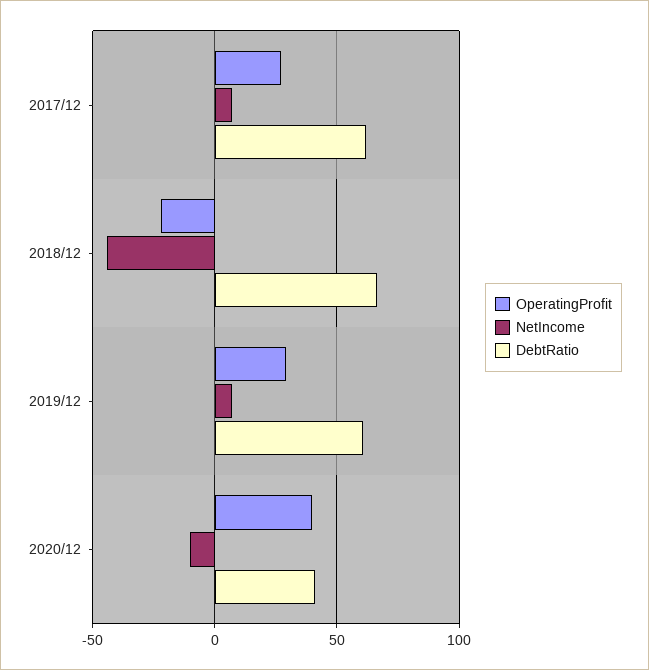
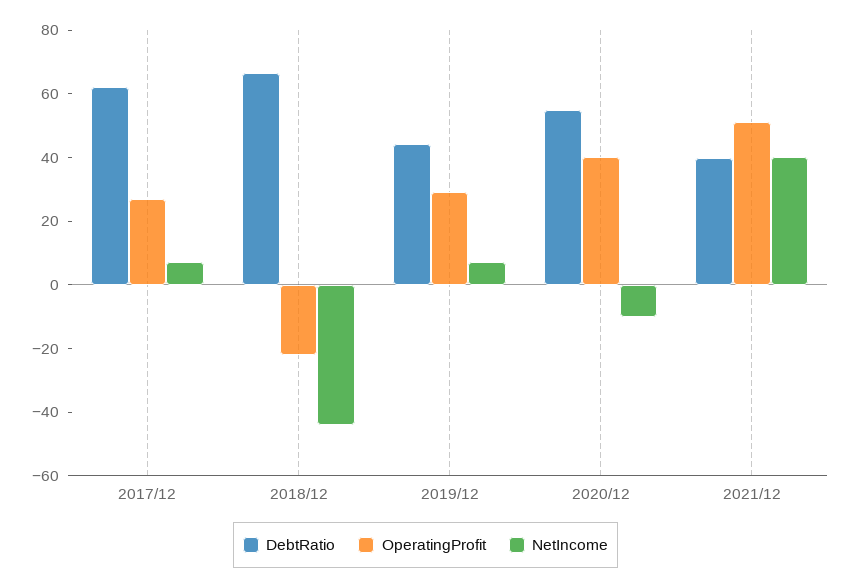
DebtRatio, 2019/12: 60 -> 45
DebtRatio, 2020/12: 40 -> 55
DebtRatio, 2021/12: none -> 40
OperatingProfit, 2021/12: none -> 50
NetIncome, 2021/12: none -> 40

